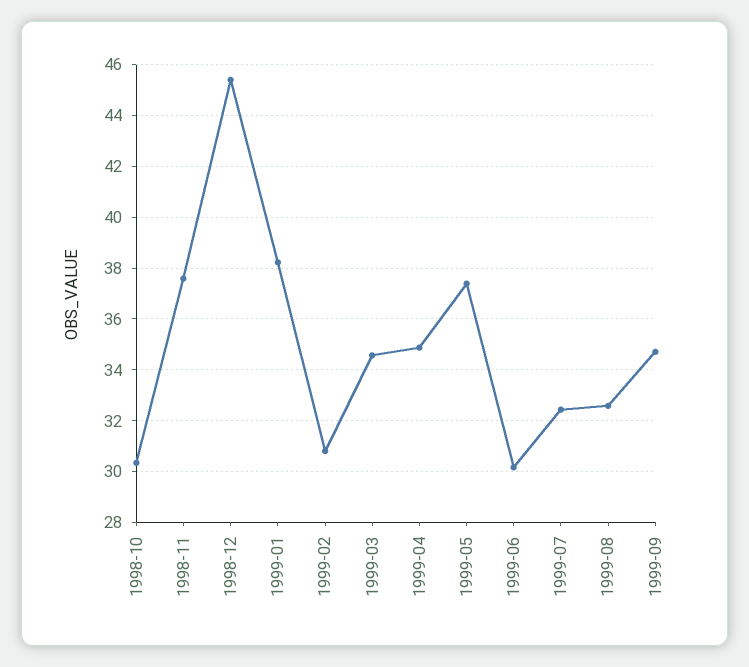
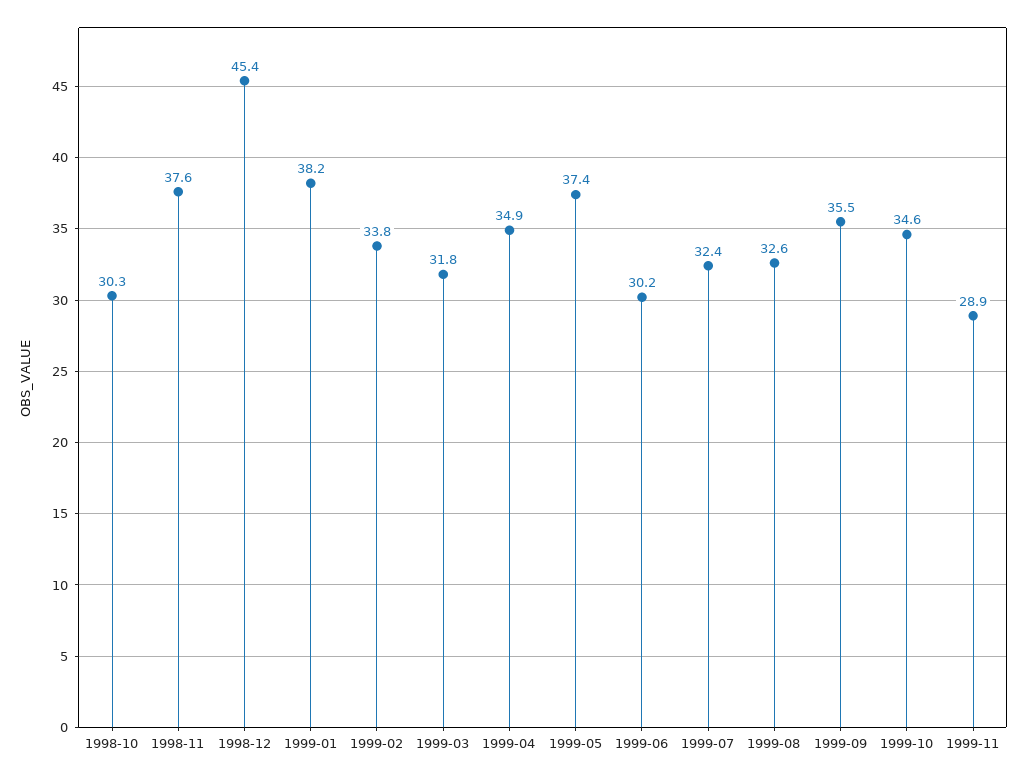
1999-02: 30.75 -> 33.8
1999-03: 34.5 -> 31.8
1999-09: 34.75 -> 35.5
1999-10: none -> 34.6
1999-11: none -> 28.9

